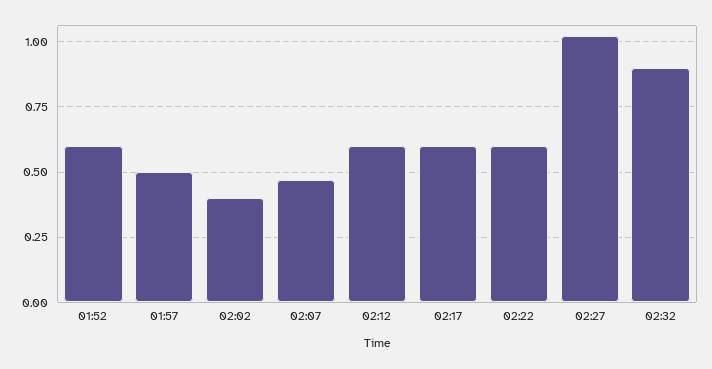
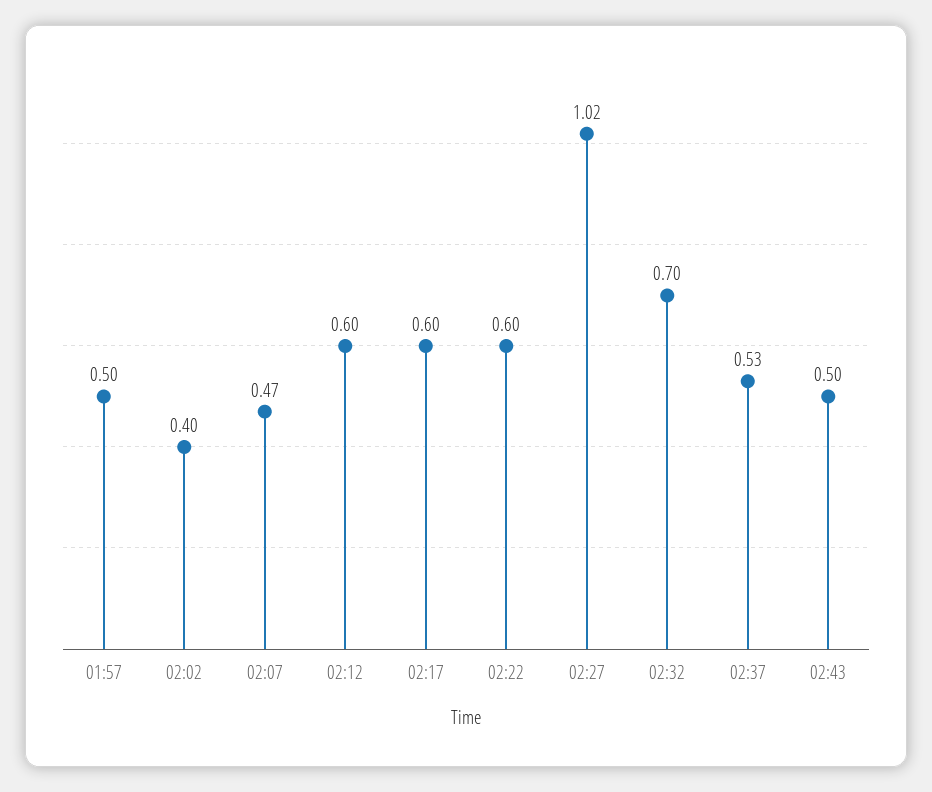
01:52: 0.6 -> none
02:32: 0.9 -> 0.7
02:37: none -> 0.53
02:43: none -> 0.5

